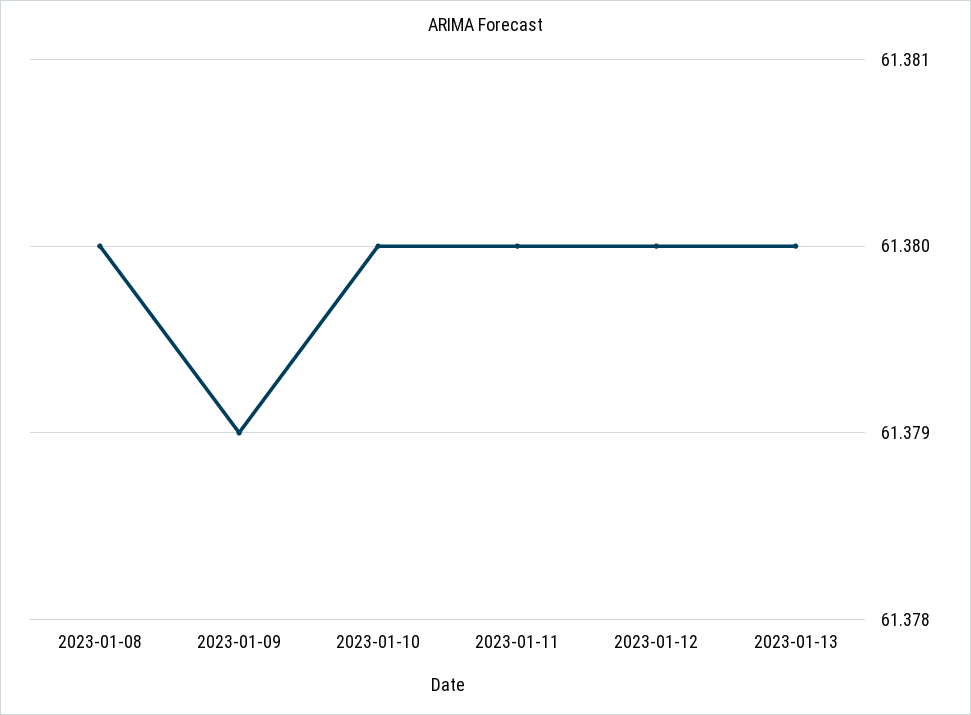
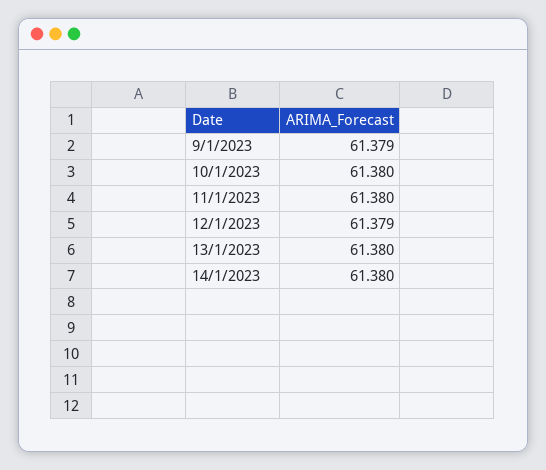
2023-01-08: 61.38 -> none
2023-01-12: 61.38 -> 61.379
14/1/2023: none -> 61.38

